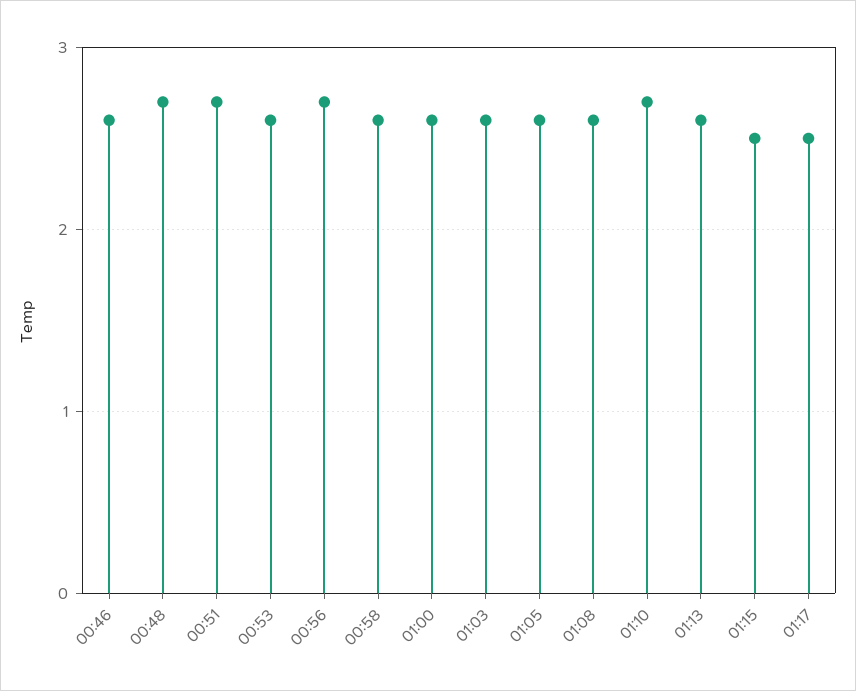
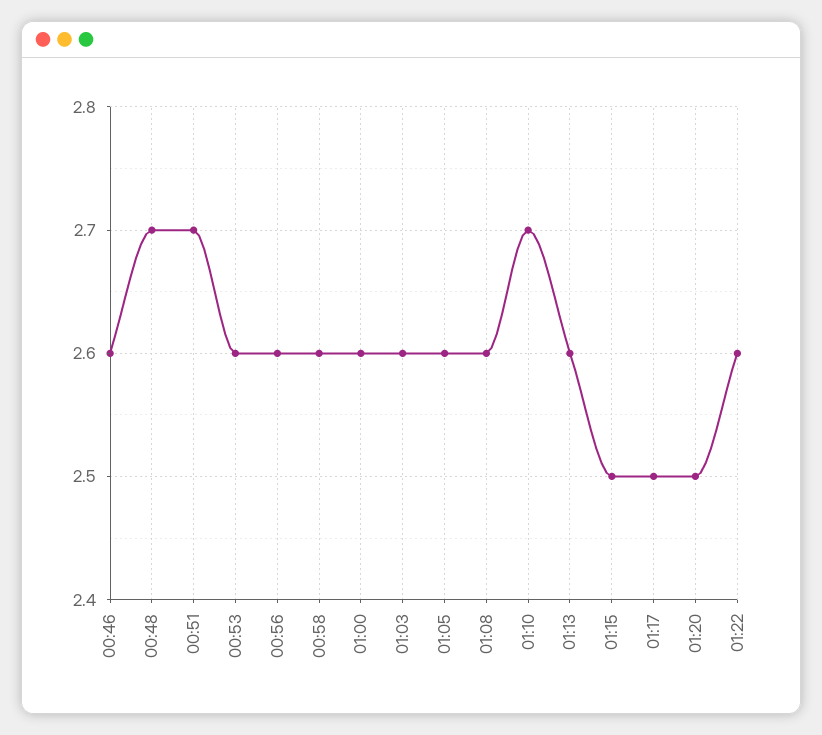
00:56: 2.7 -> 2.6
01:20: none -> 2.5
01:22: none -> 2.6

